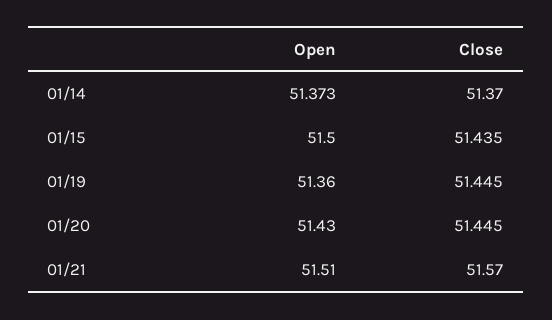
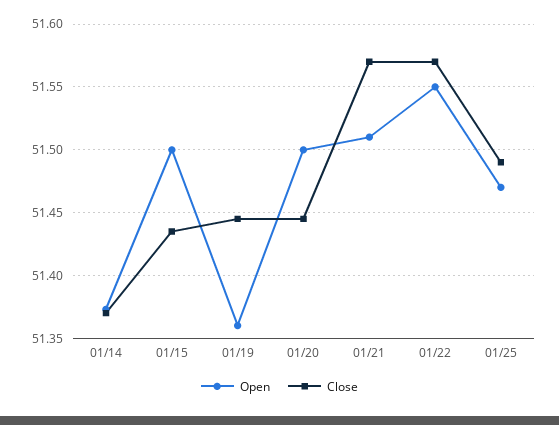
Open, 01/20: 51.43 -> 51.5
Open, 01/22: none -> 51.55
Close, 01/22: none -> 51.57
Open, 01/25: none -> 51.47
Close, 01/25: none -> 51.49

